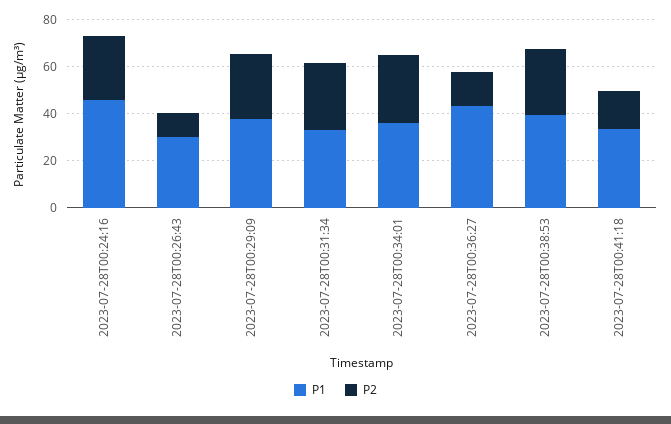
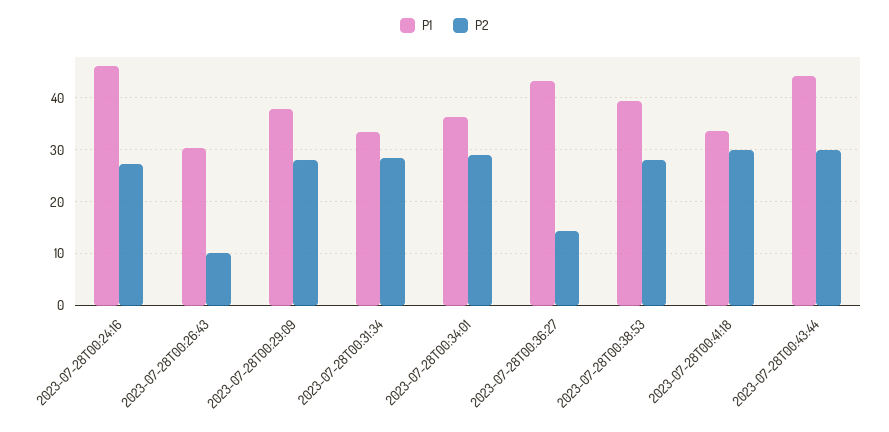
P2, 2023-07-28T00:41:18: 15 -> 30
P1, 2023-07-28T00:43:44: none -> 44
P2, 2023-07-28T00:43:44: none -> 30

